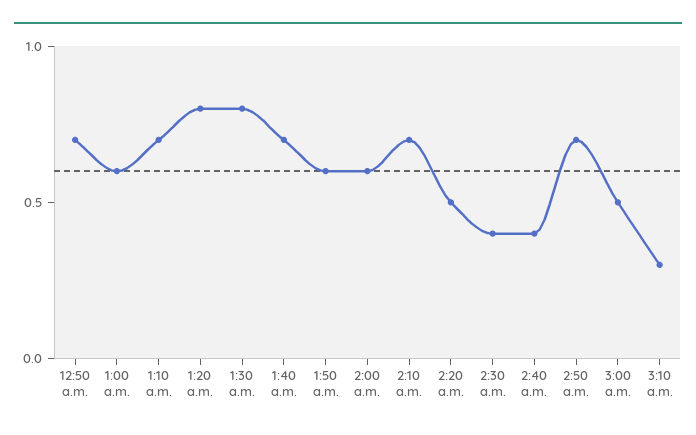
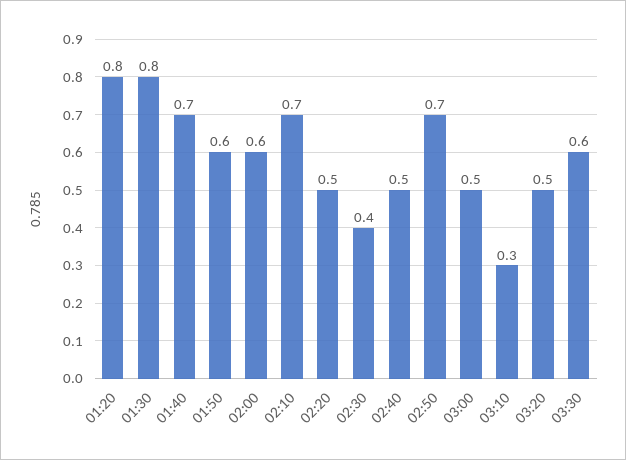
12:50 a.m.: 0.7 -> none
1:00 a.m.: 0.6 -> none
1:10 a.m.: 0.7 -> none
2:40 a.m.: 0.4 -> 0.5
03:20: none -> 0.5
03:30: none -> 0.6

